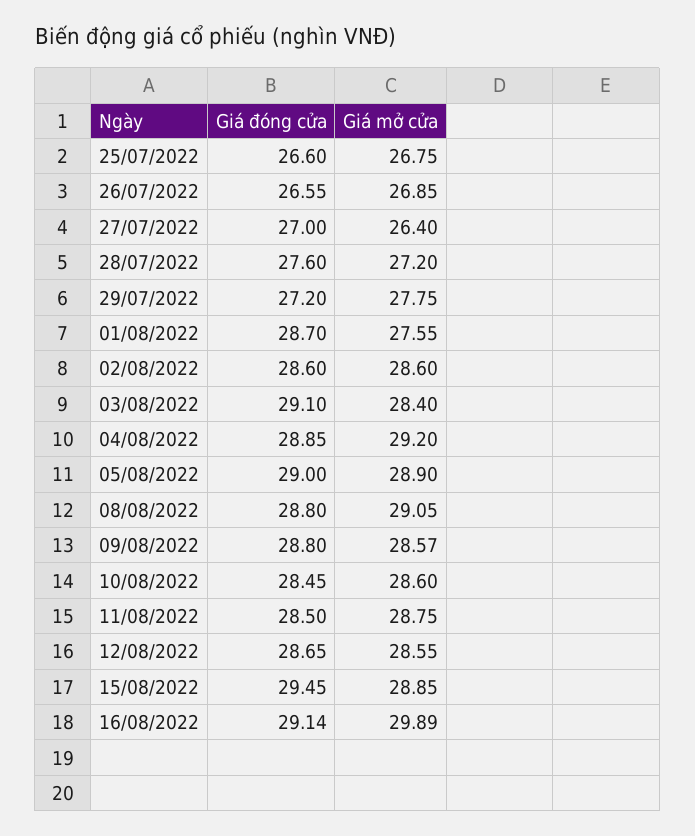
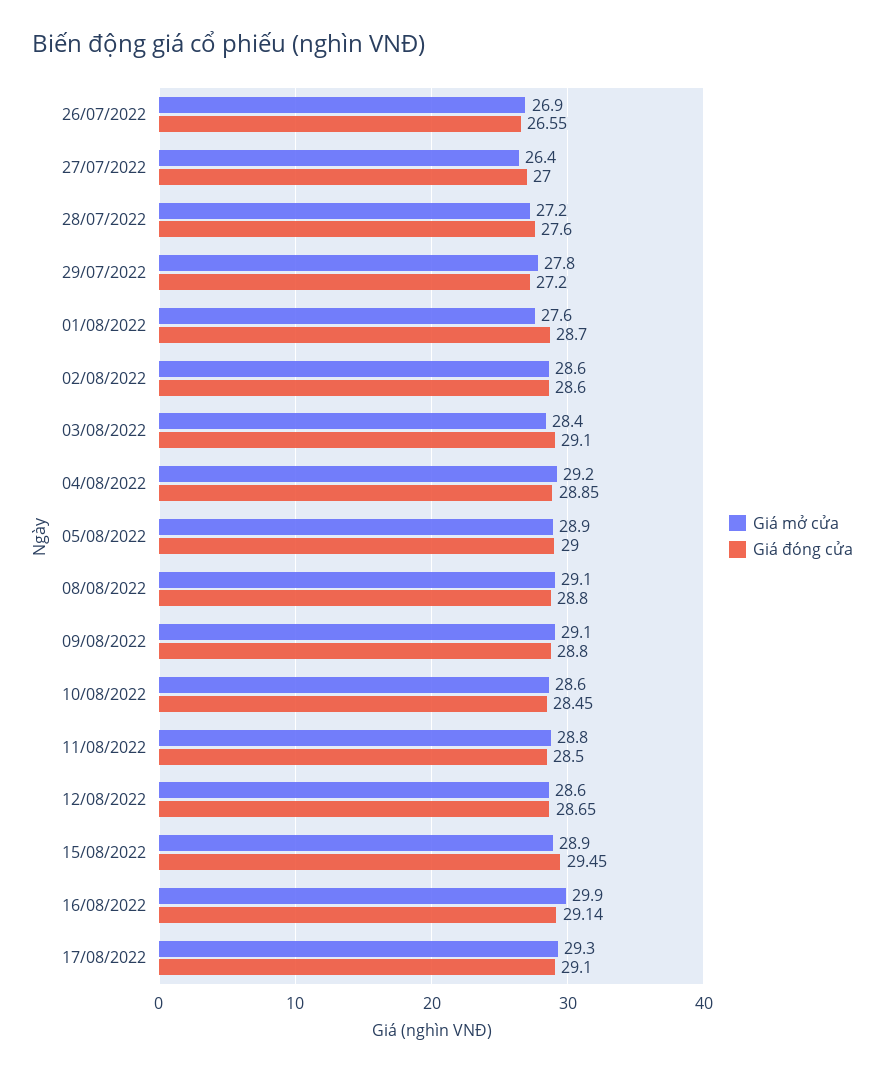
Giá đóng cửa, 25/07/2022: 26.6 -> none
Giá mở cửa, 25/07/2022: 26.75 -> none
Giá mở cửa, 09/08/2022: 28.57 -> 29.1
Giá mở cửa, 17/08/2022: none -> 29.3
Giá đóng cửa, 17/08/2022: none -> 29.1

